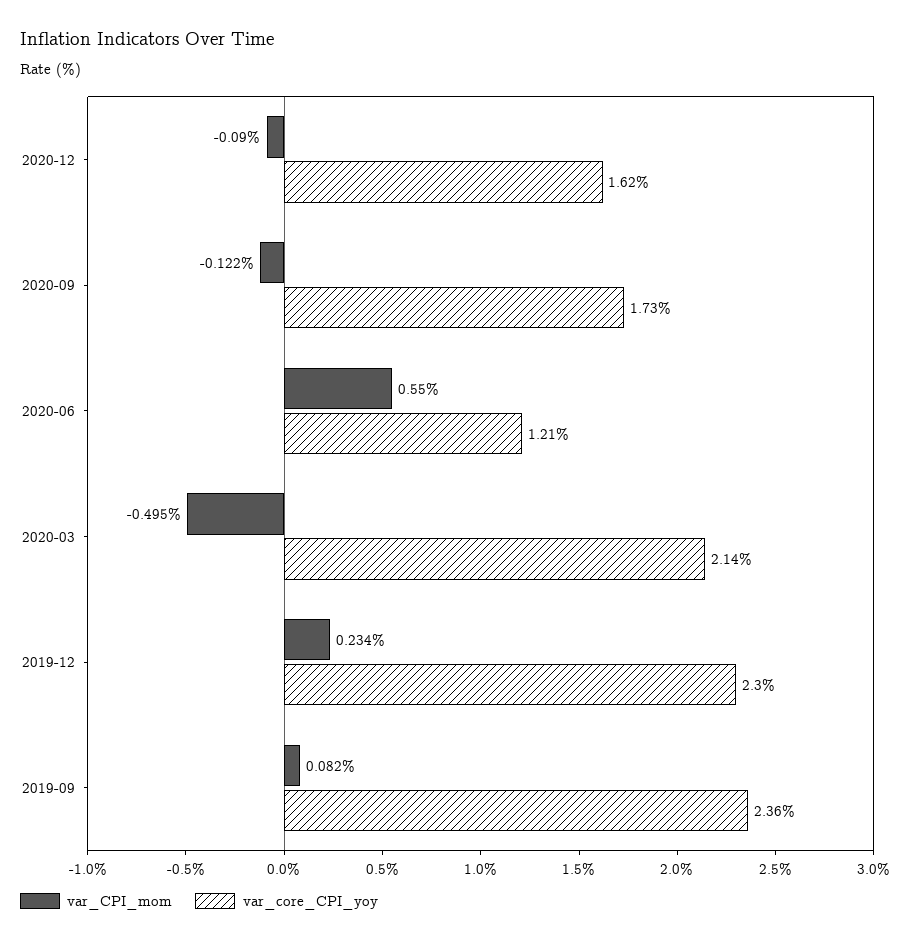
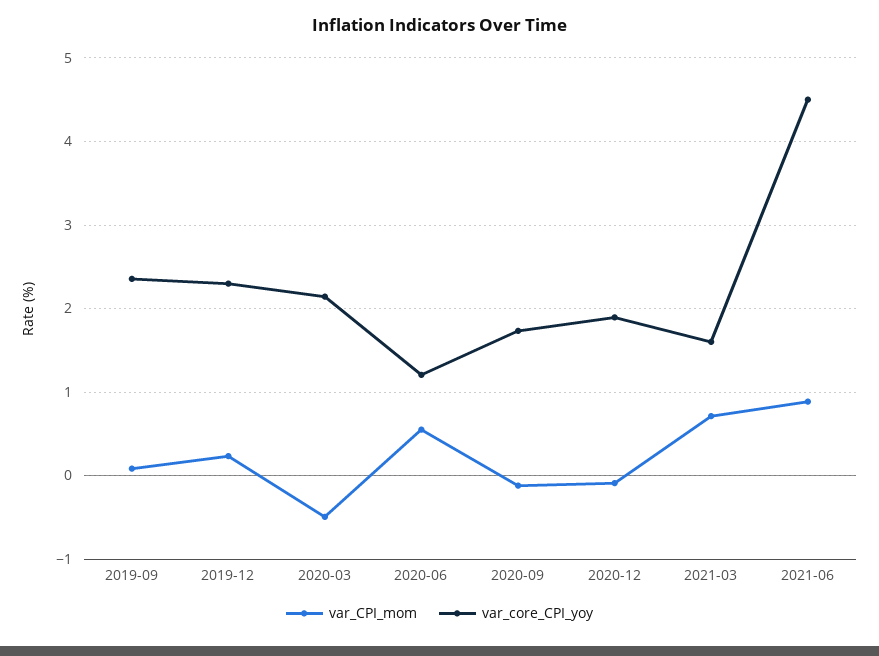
var_core_CPI_yoy, 2020-12: 1.62 -> 1.9
var_CPI_mom, 2021-03: none -> 0.7
var_core_CPI_yoy, 2021-03: none -> 1.6
var_CPI_mom, 2021-06: none -> 0.9
var_core_CPI_yoy, 2021-06: none -> 4.5

